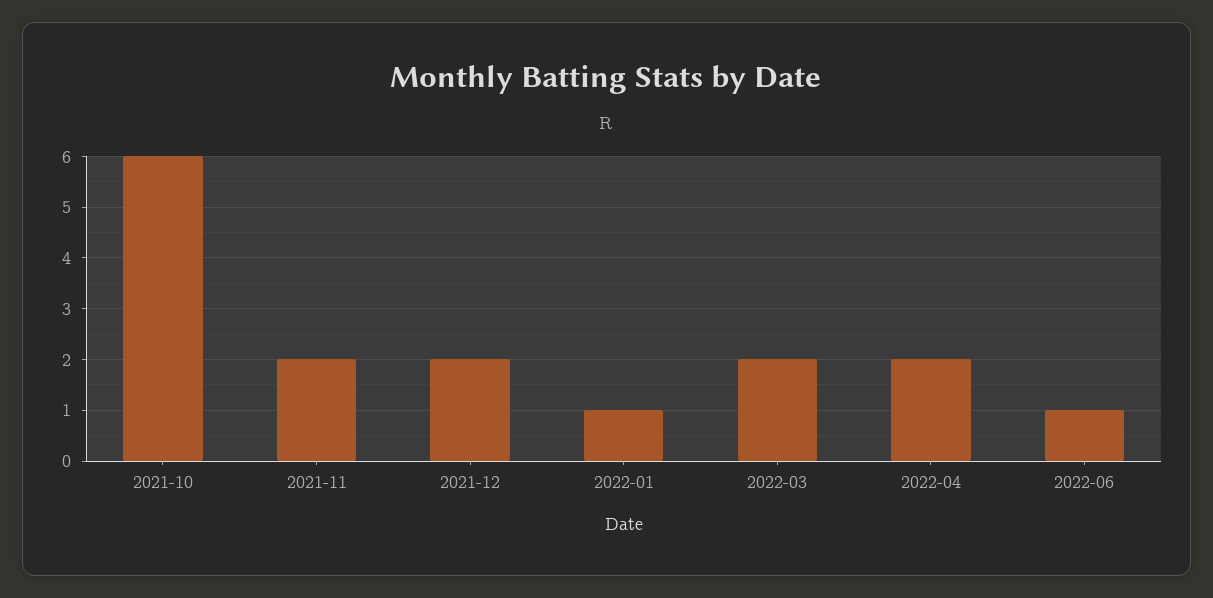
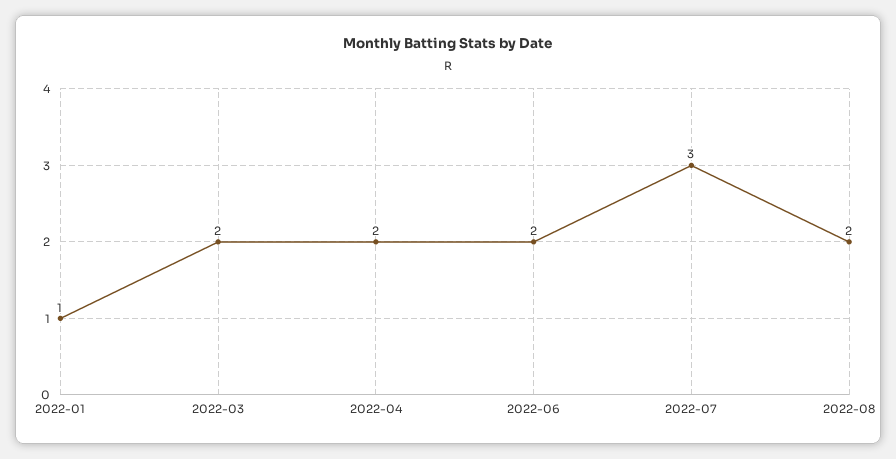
2021-10: 6 -> none
2021-11: 2 -> none
2021-12: 2 -> none
2022-06: 1 -> 2
2022-07: none -> 3
2022-08: none -> 2

